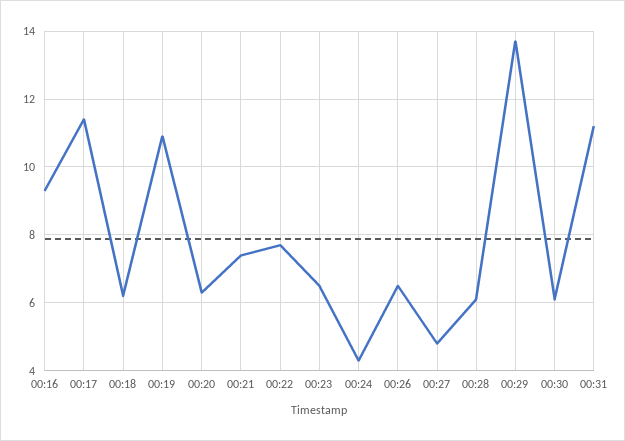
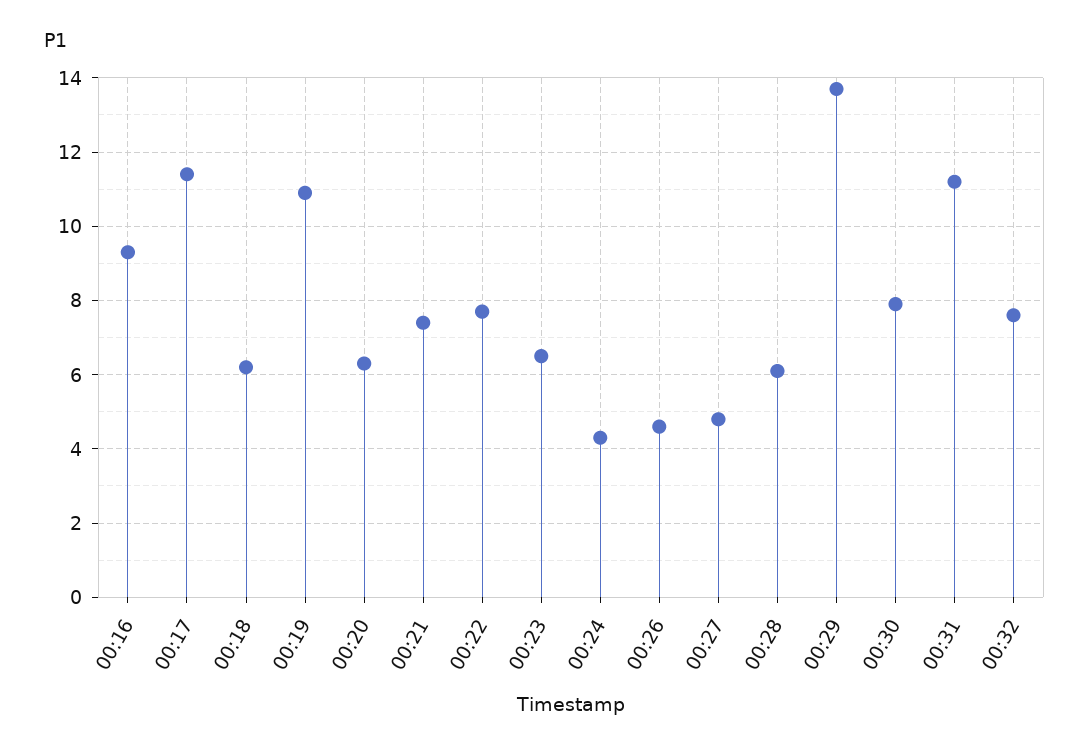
00:26: 6.5 -> 4.5
00:30: 6 -> 8
00:32: none -> 7.5

